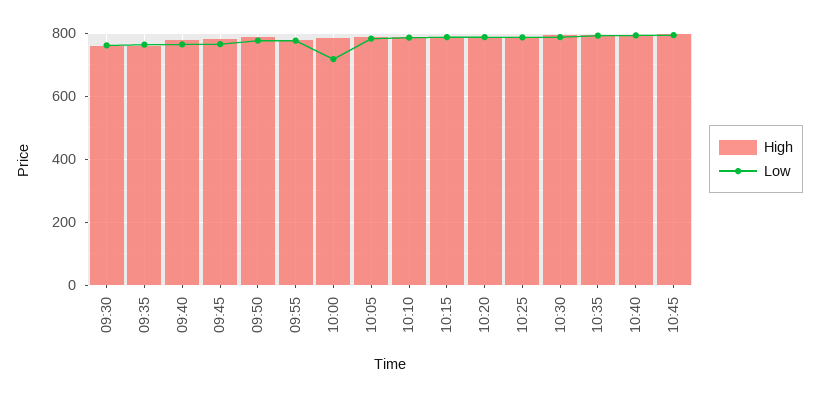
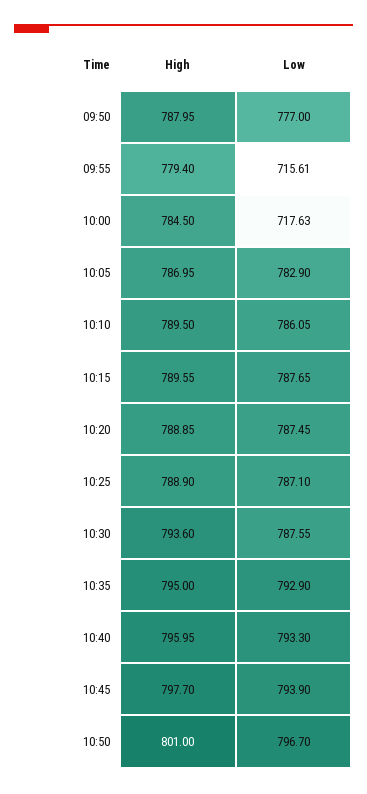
High, 09:30: 760 -> none
Low, 09:30: 760 -> none
High, 09:35: 760 -> none
Low, 09:35: 760 -> none
High, 09:40: 780 -> none
Low, 09:40: 760 -> none
High, 09:45: 780 -> none
Low, 09:45: 760 -> none
Low, 09:55: 780 -> 715.61
High, 10:50: none -> 801
Low, 10:50: none -> 796.7

